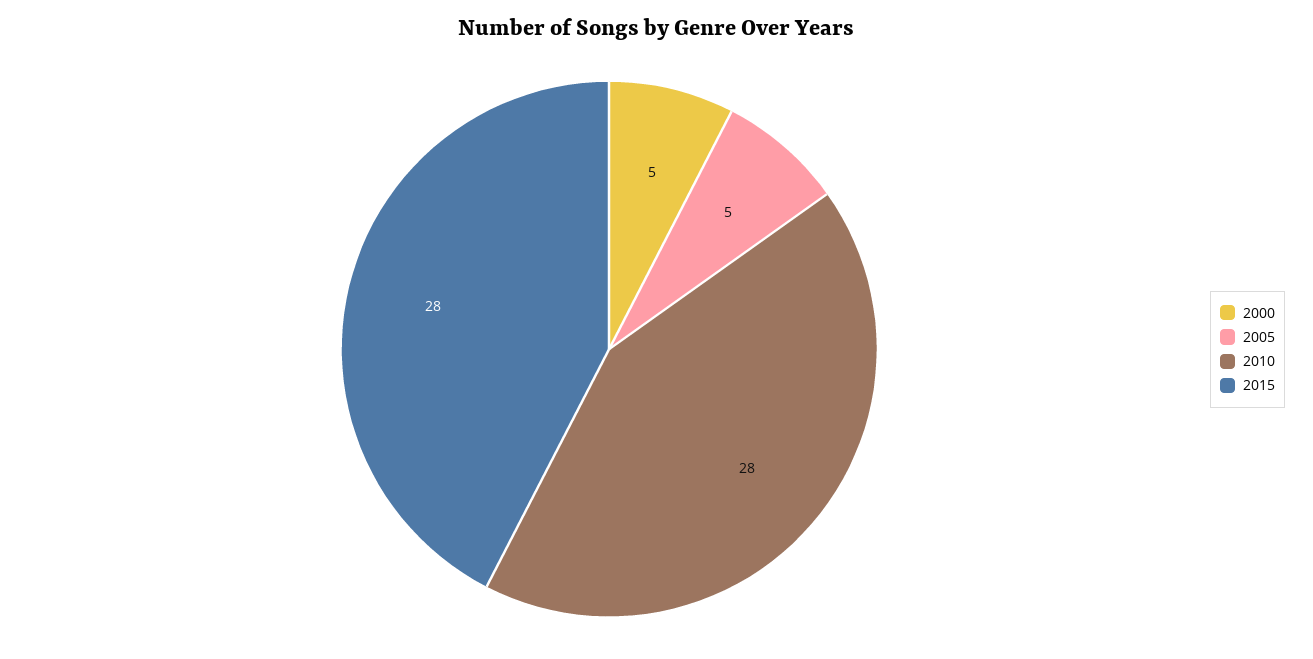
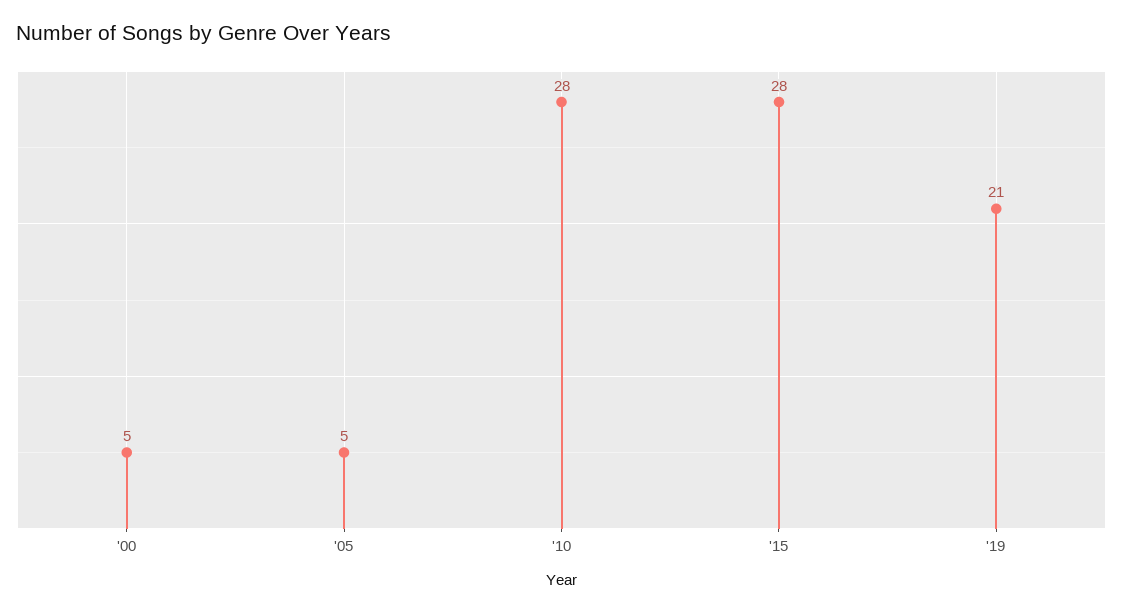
'19: none -> 21

